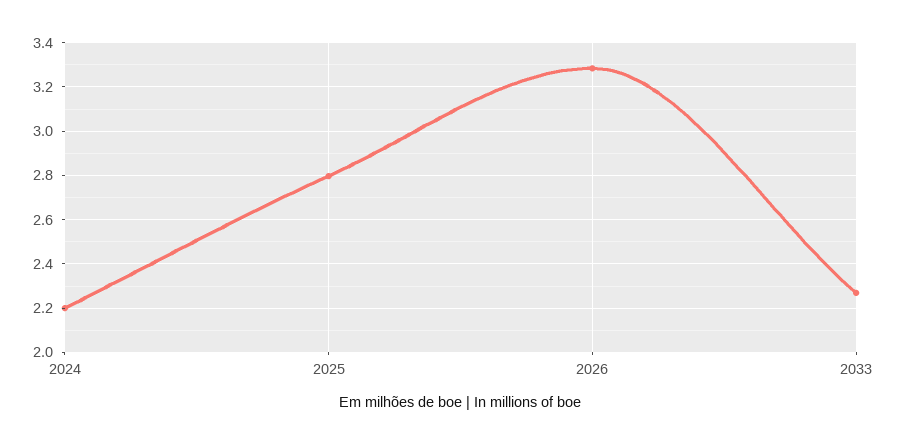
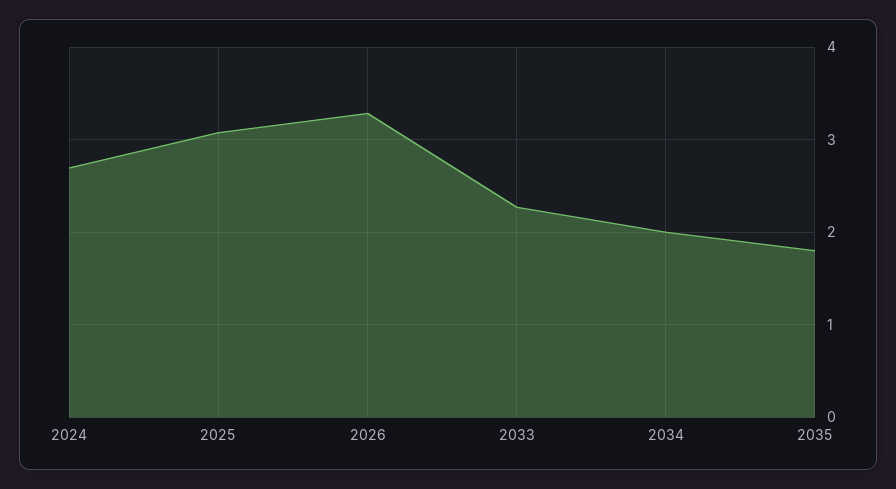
2024: 2.2 -> 2.7
2025: 2.8 -> 3.1
2034: none -> 2
2035: none -> 1.8

